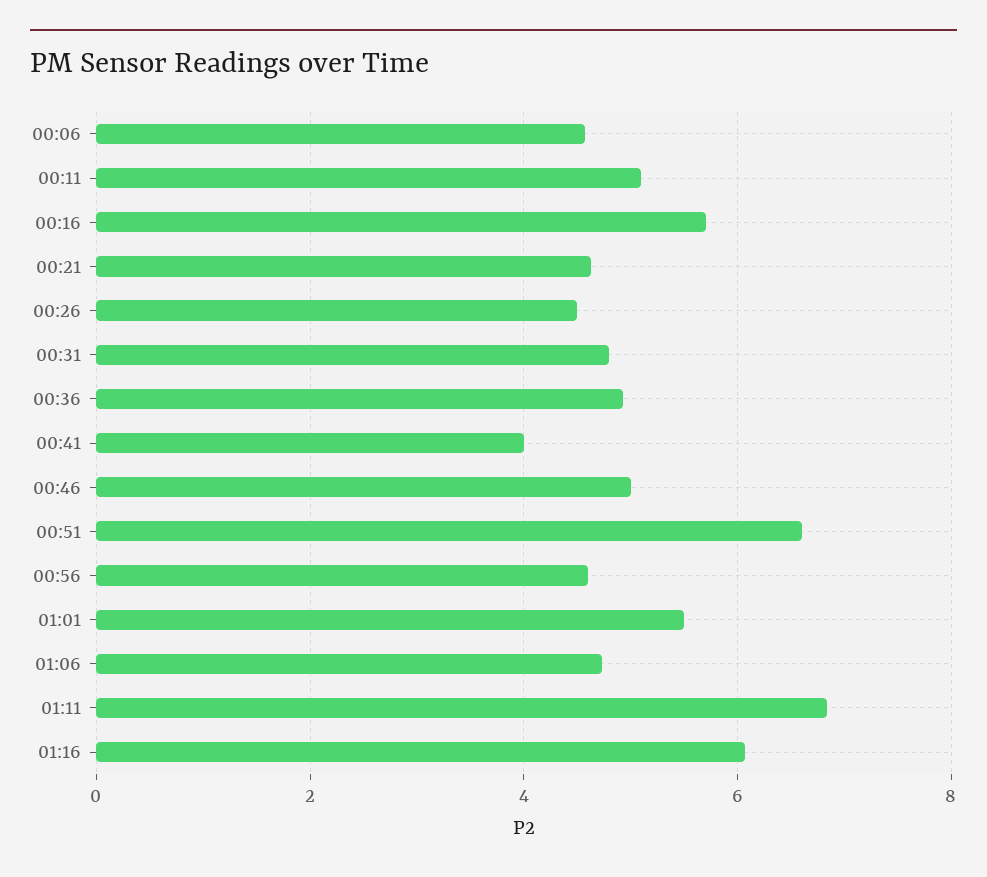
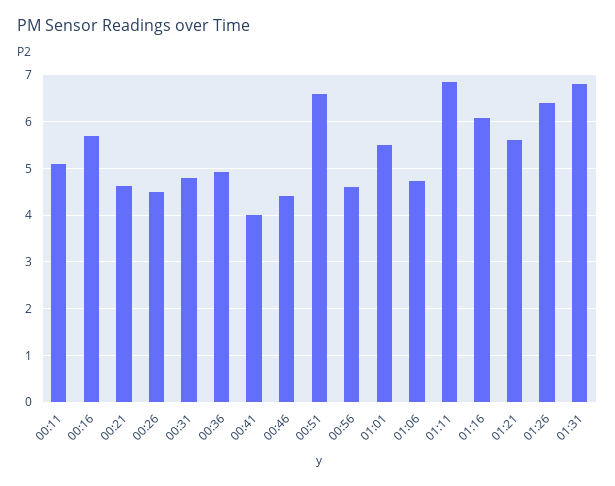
00:06: 4.6 -> none
00:46: 5 -> 4.4
01:21: none -> 5.6
01:26: none -> 6.4
01:31: none -> 6.8

